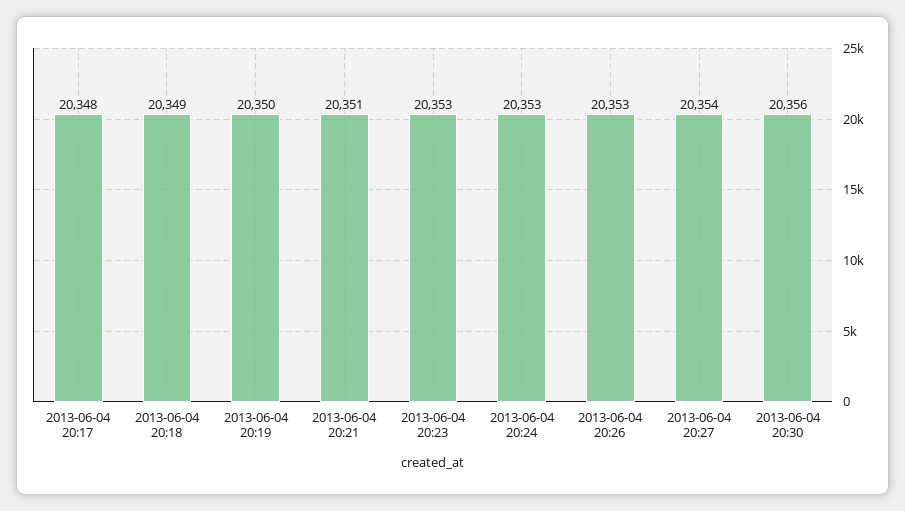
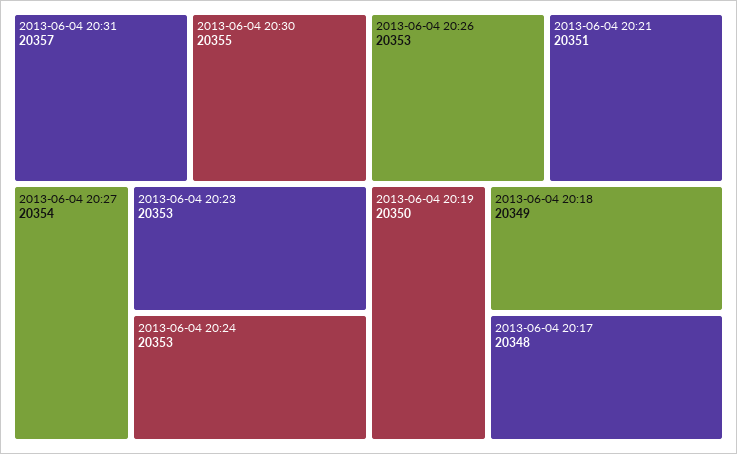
2013-06-04 20:30: 20356 -> 20355
2013-06-04 20:31: none -> 20357

